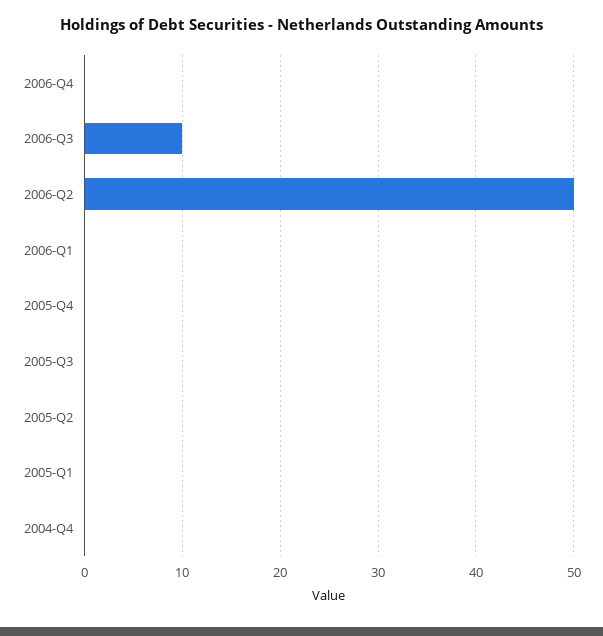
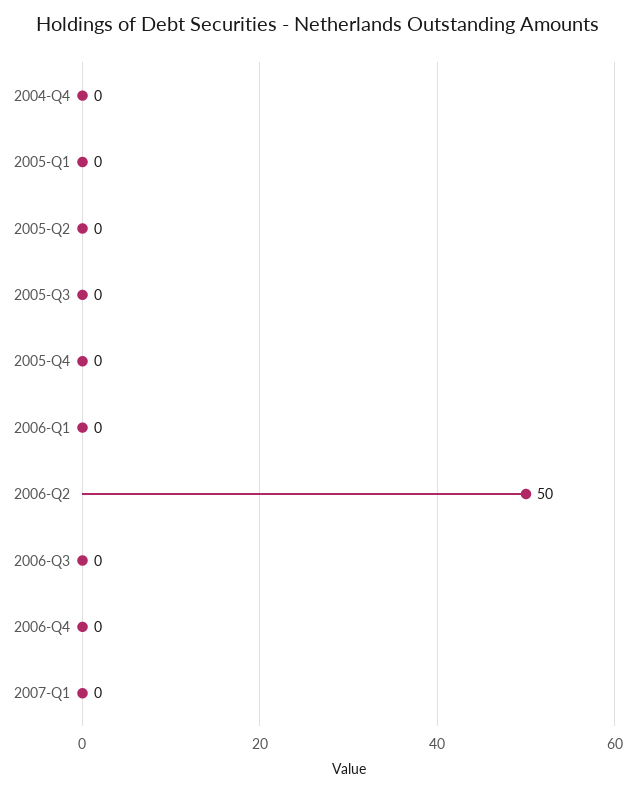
2006-Q3: 10 -> 0
2007-Q1: none -> 0

